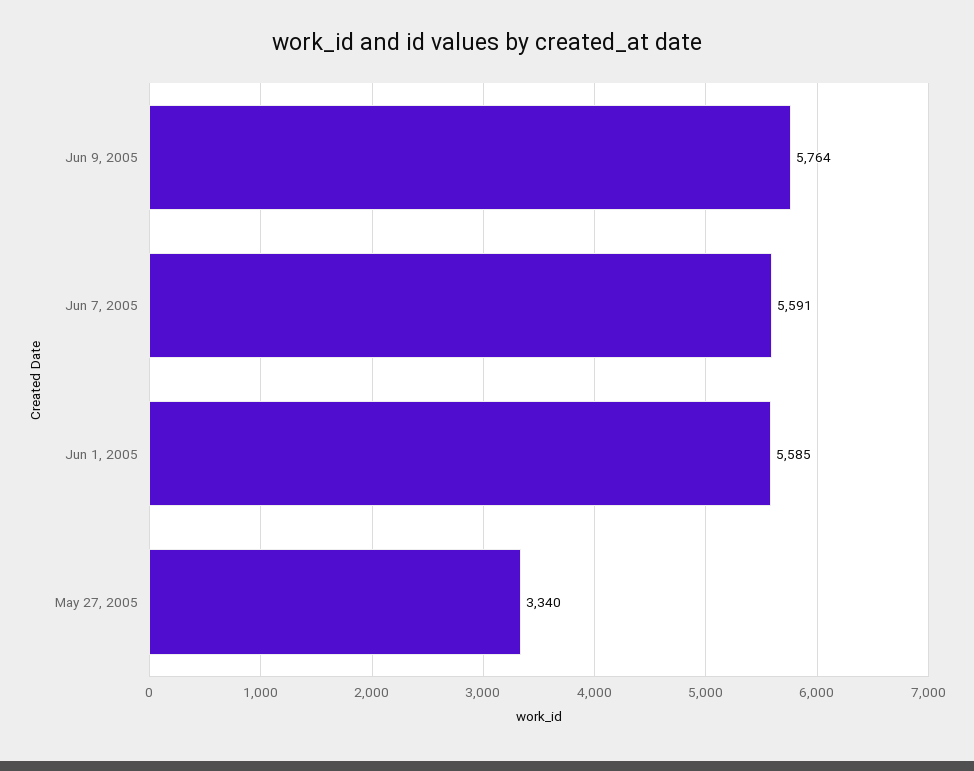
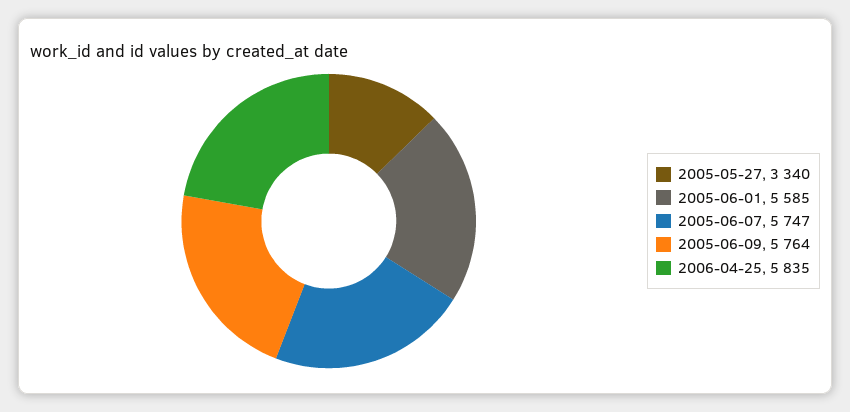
Jun 7, 2005: 5591 -> 5747
2006-04-25: none -> 5835

